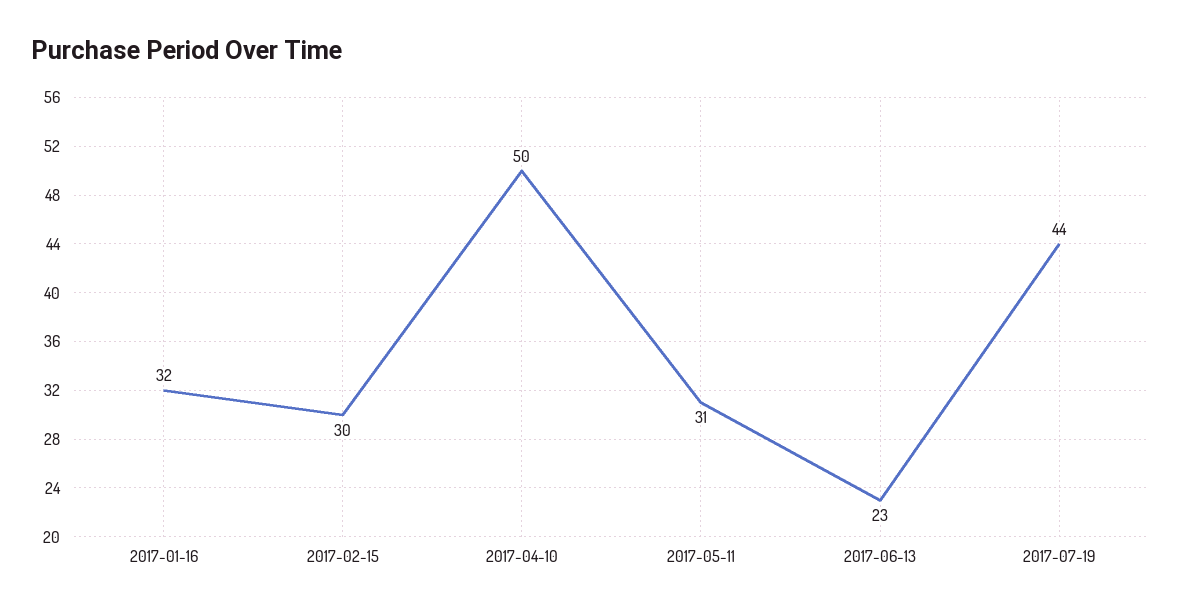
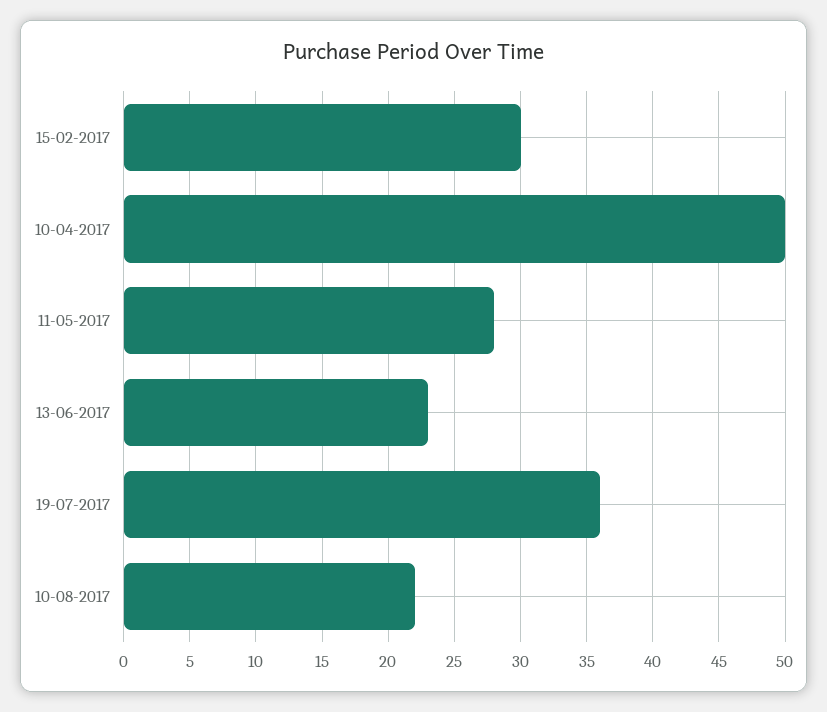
2017-01-16: 32 -> none
2017-05-11: 31 -> 28
2017-07-19: 44 -> 36
10-08-2017: none -> 22

